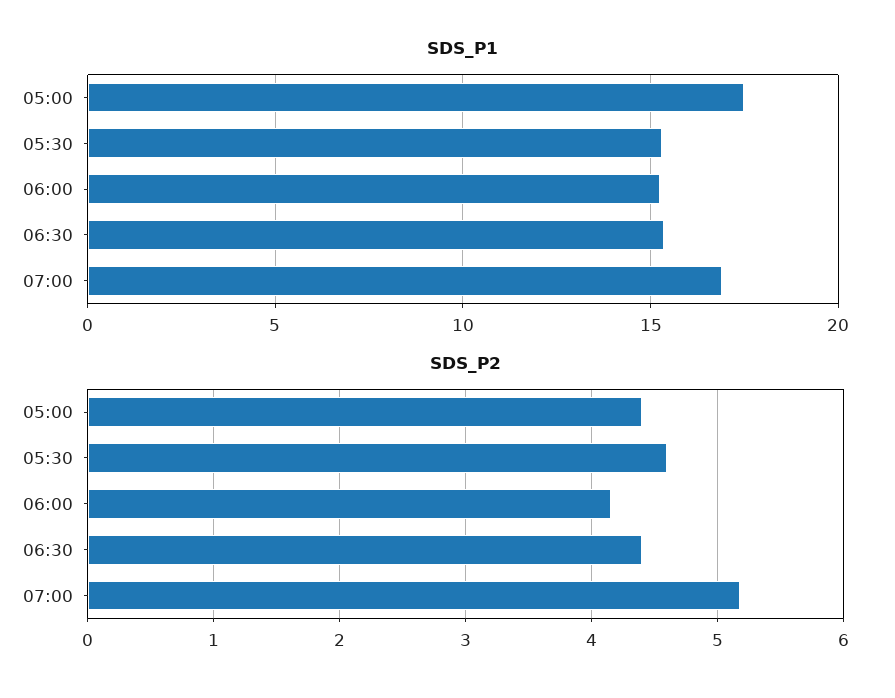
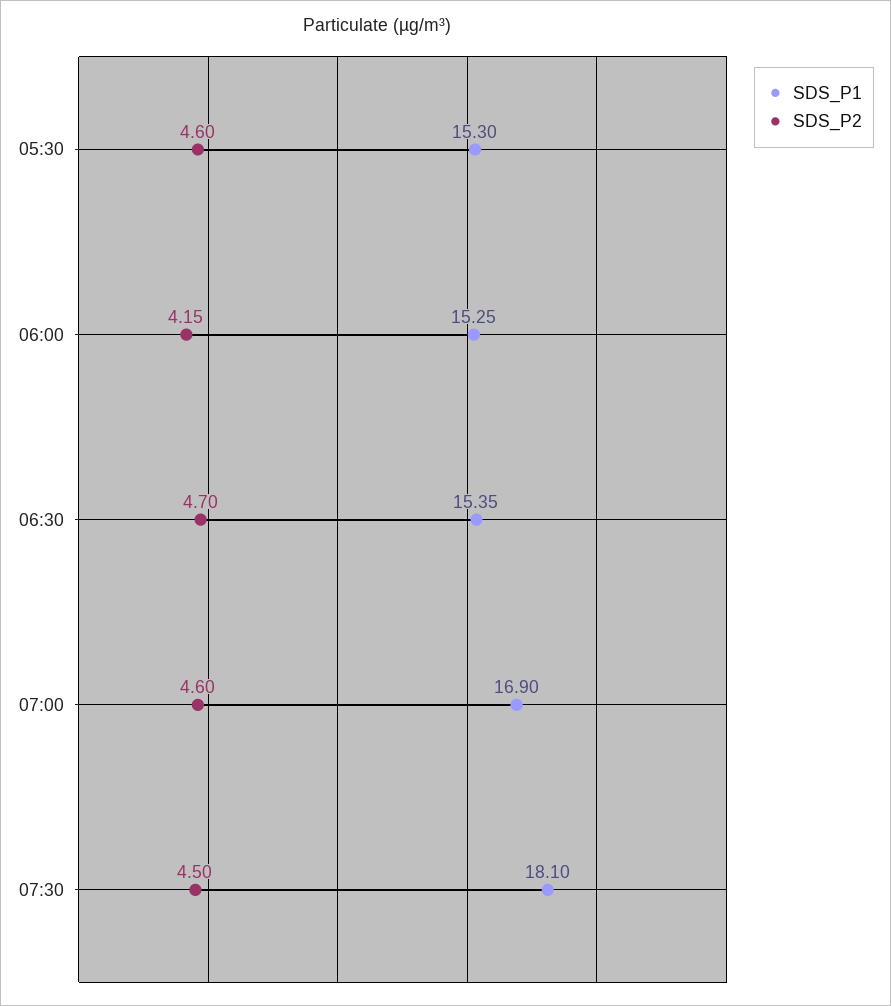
SDS_P1, 05:00: 17.5 -> none
SDS_P2, 05:00: 4.4 -> none
SDS_P2, 06:30: 4.4 -> 4.7
SDS_P2, 07:00: 5.2 -> 4.6
SDS_P1, 07:30: none -> 18.1
SDS_P2, 07:30: none -> 4.5

